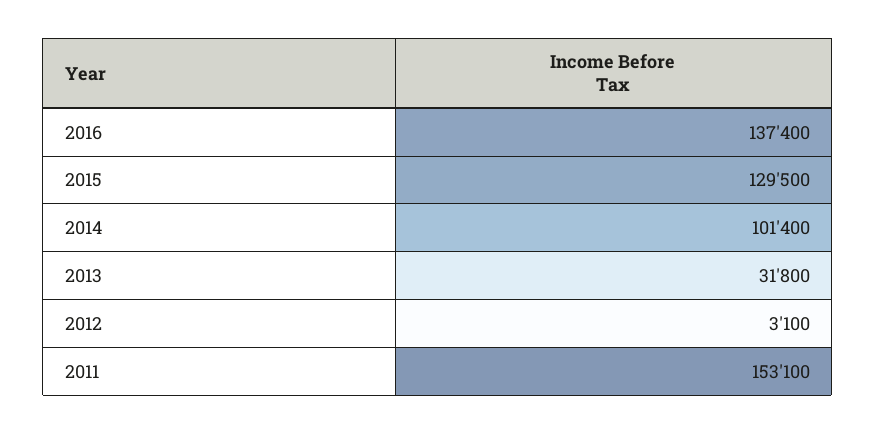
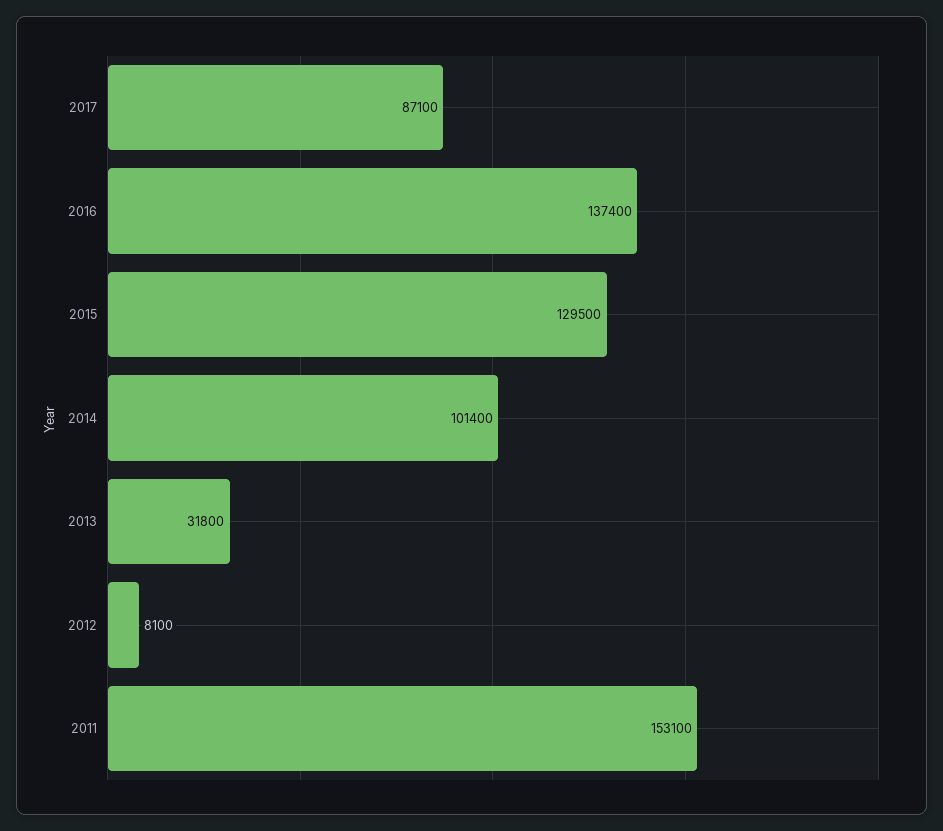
2012: 3100 -> 8100
2017: none -> 87100

